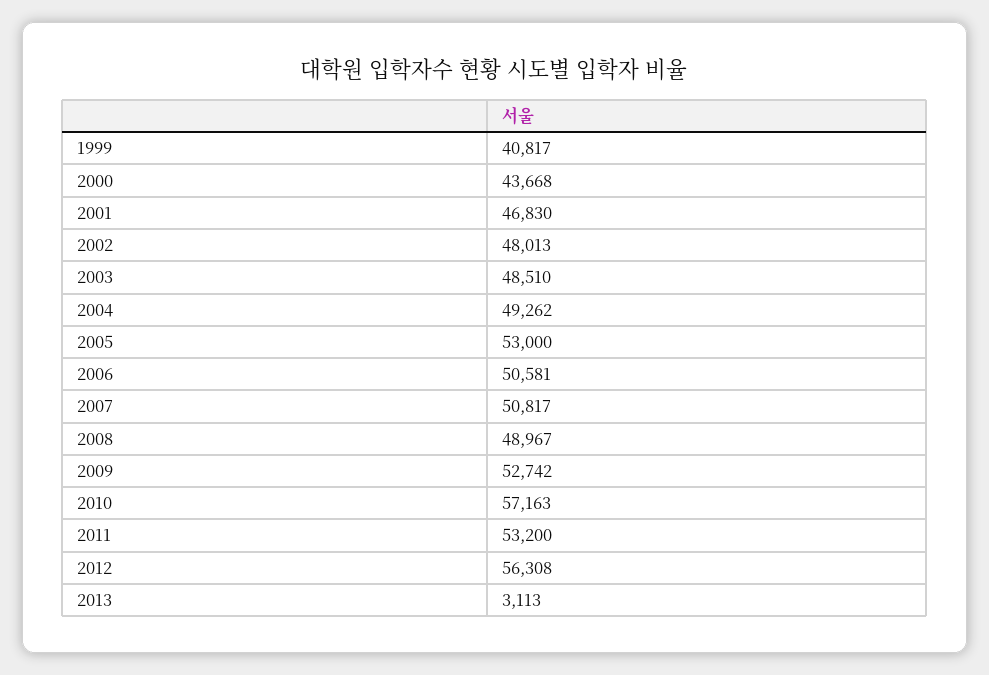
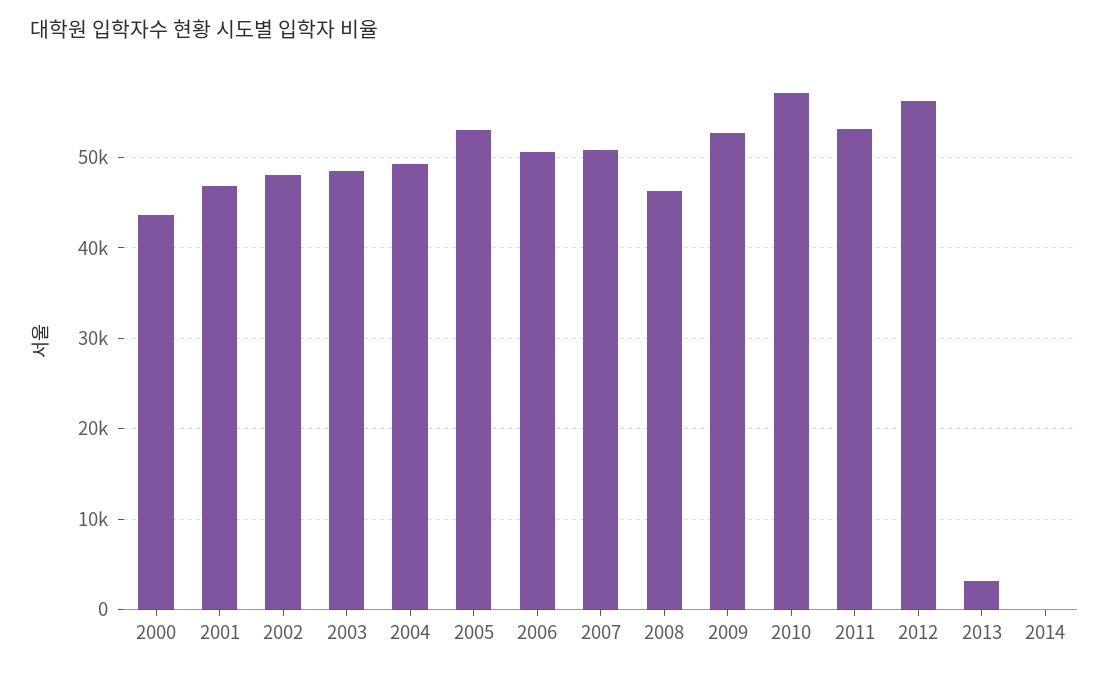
1999: 40817 -> none
2008: 48967 -> 46000
2014: none -> 0

